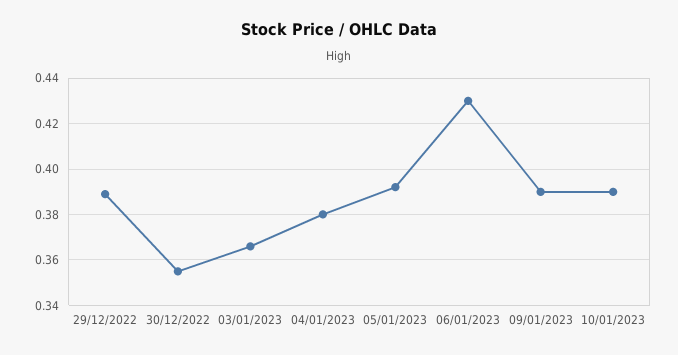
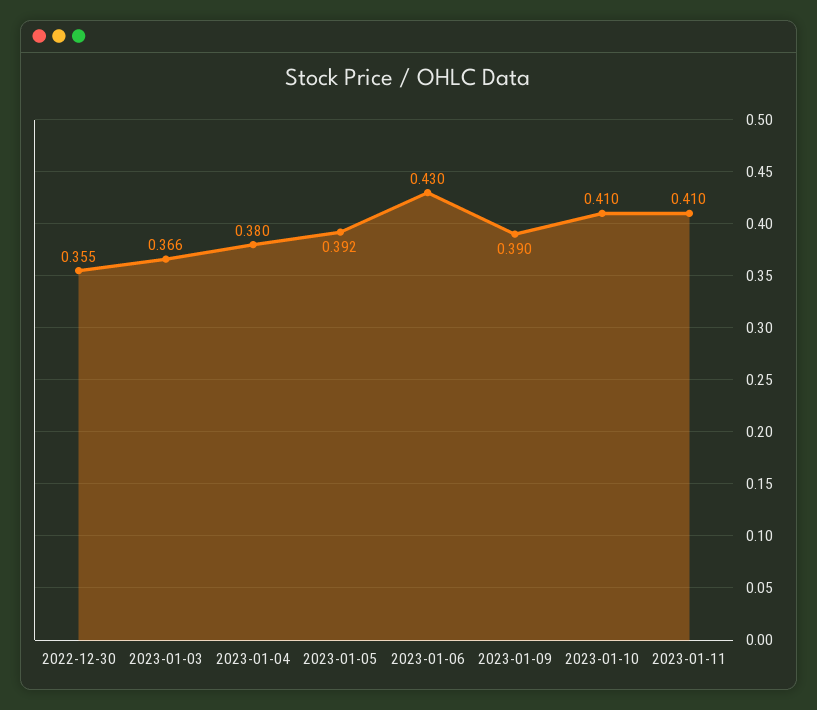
29/12/2022: 0.39 -> none
10/01/2023: 0.39 -> 0.41
2023-01-11: none -> 0.41

